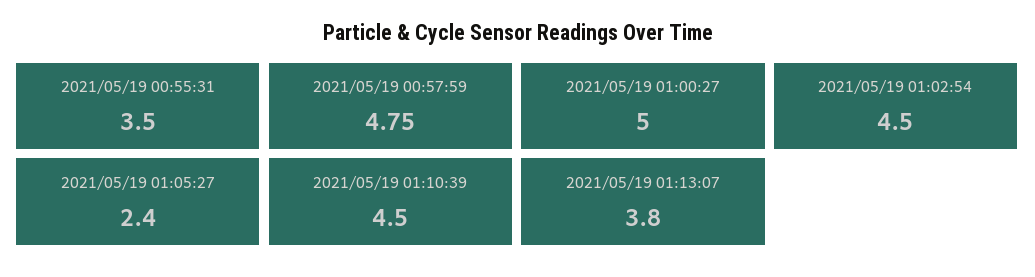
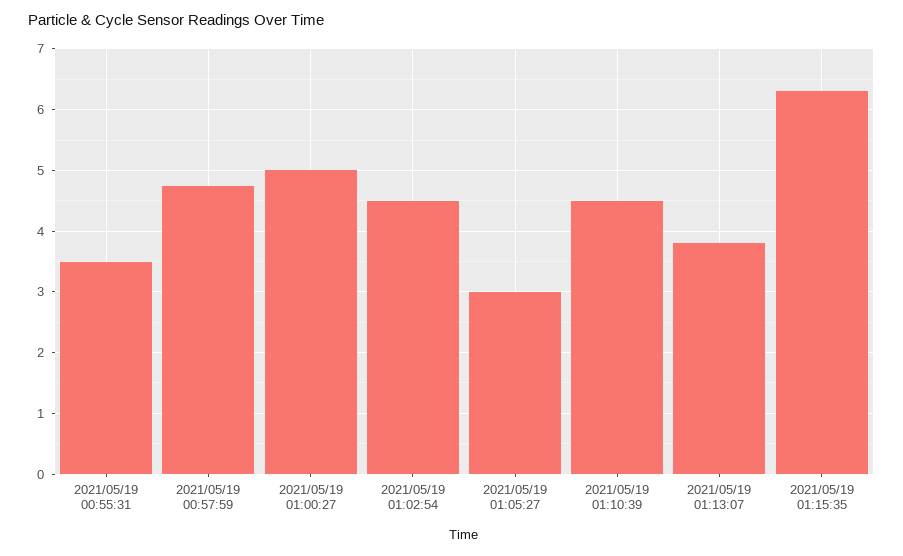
2021/05/19 01:05:27: 2.4 -> 3
2021/05/19 01:15:35: none -> 6.3

